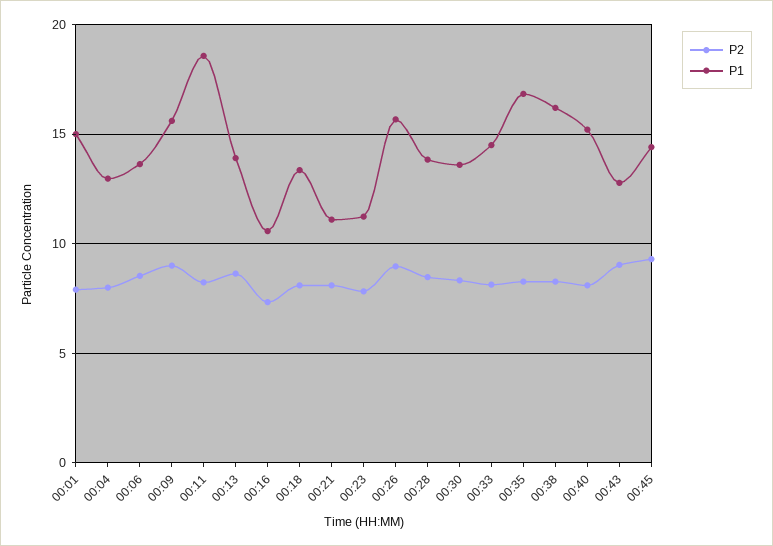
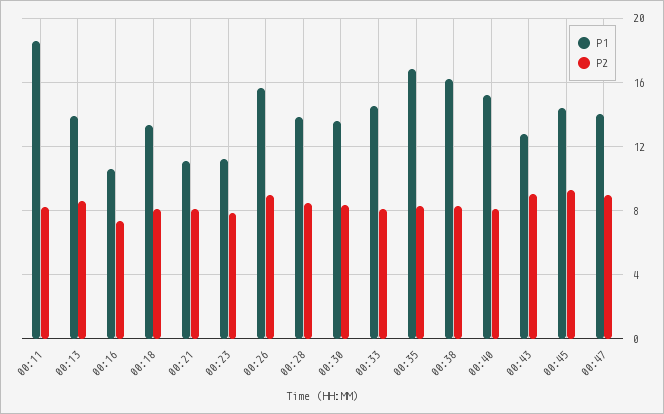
P2, 00:01: 8 -> none
P1, 00:01: 15 -> none
P2, 00:04: 8 -> none
P1, 00:04: 13 -> none
P2, 00:06: 8.5 -> none
P1, 00:06: 13.5 -> none
P2, 00:09: 9 -> none
P1, 00:09: 15.5 -> none
P1, 00:47: none -> 14
P2, 00:47: none -> 9

